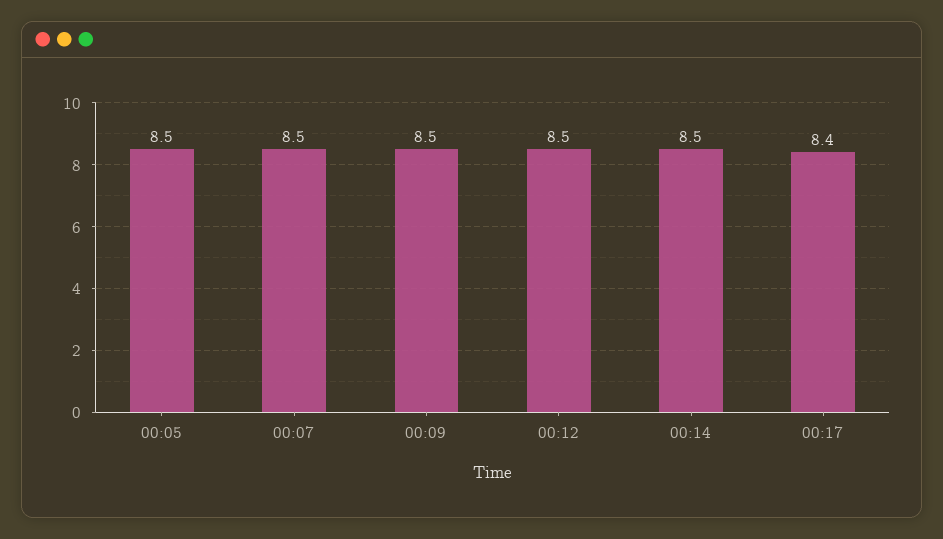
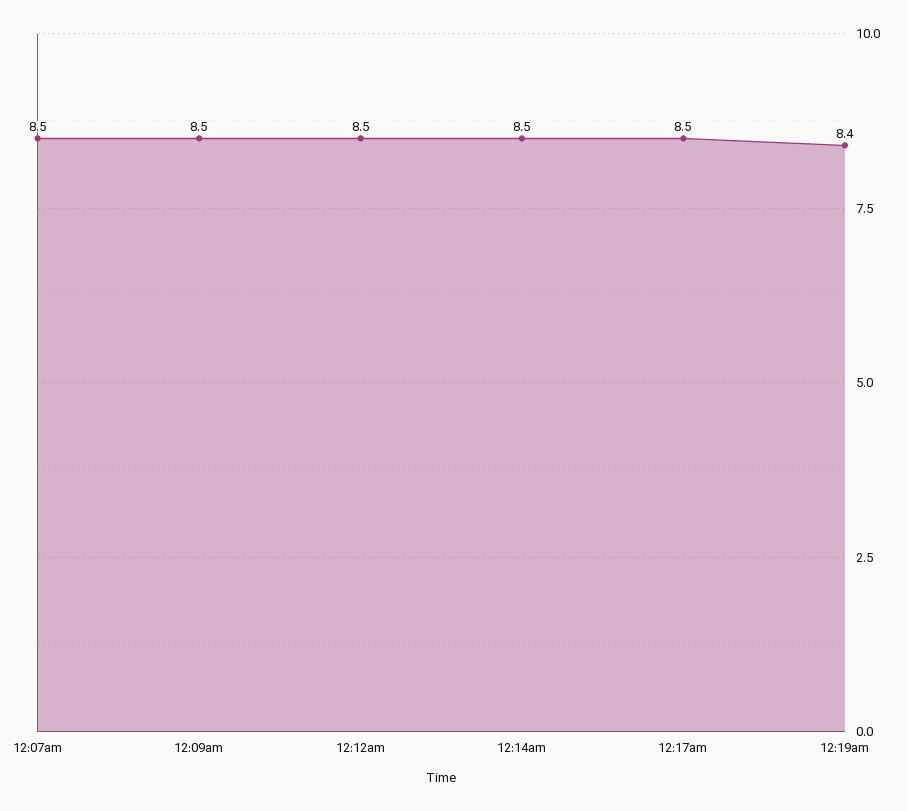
00:05: 8.5 -> none
00:17: 8.4 -> 8.5
12:19am: none -> 8.4

